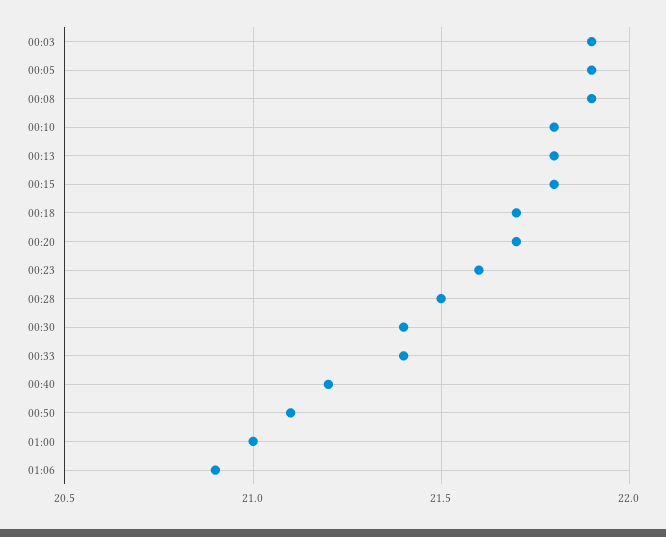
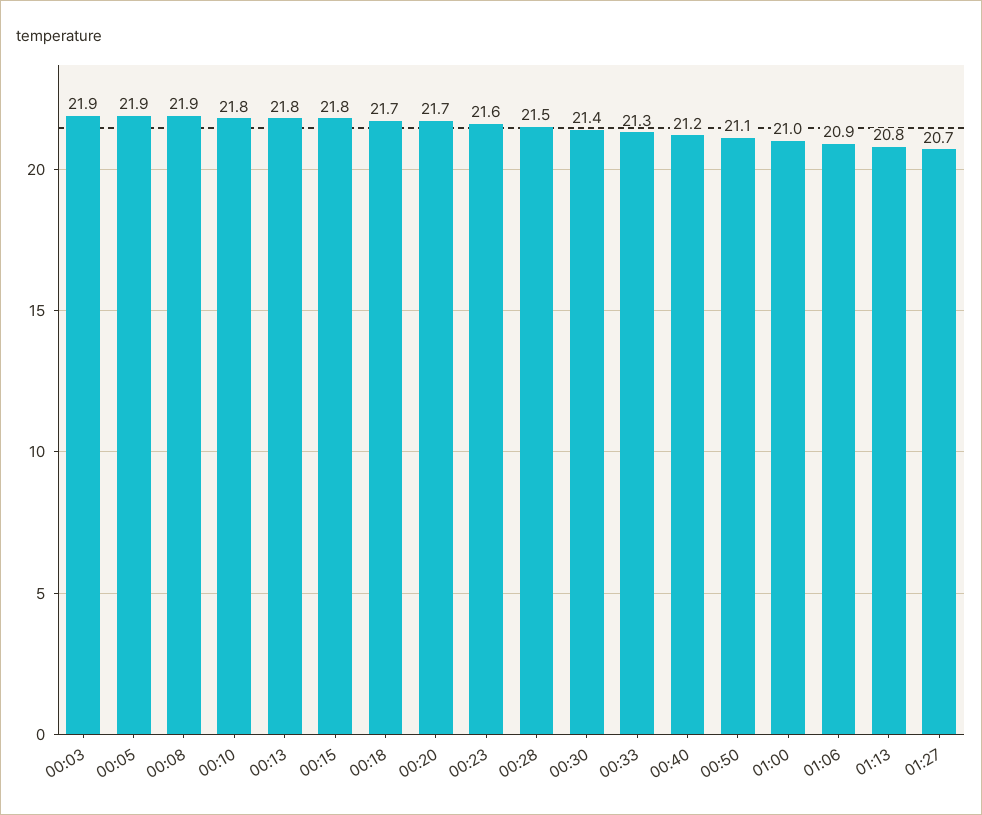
00:33: 21.4 -> 21.3
01:13: none -> 20.8
01:27: none -> 20.7

